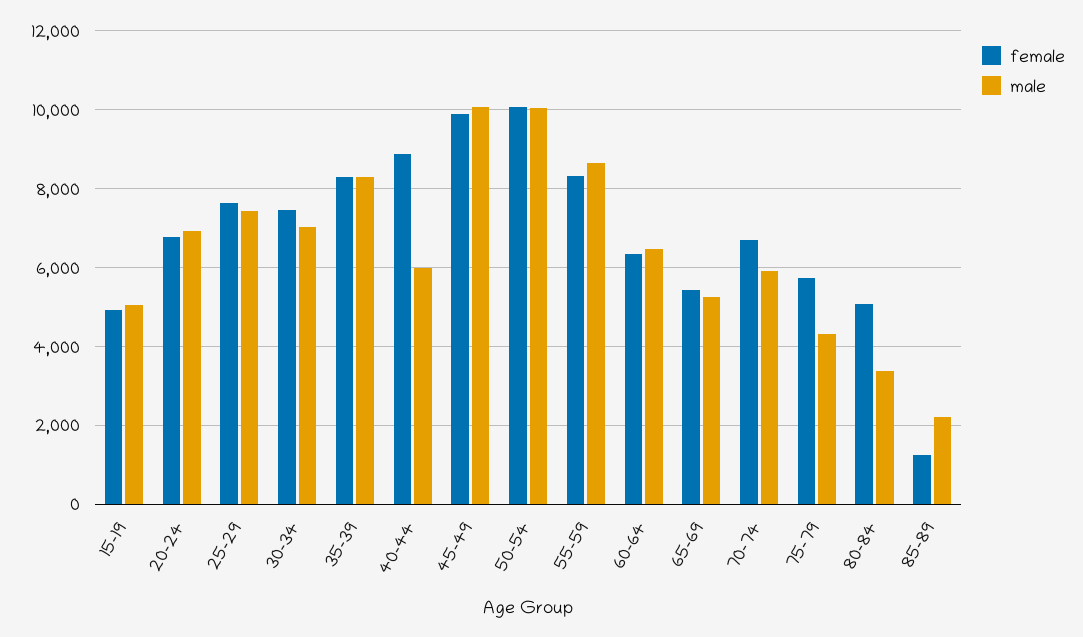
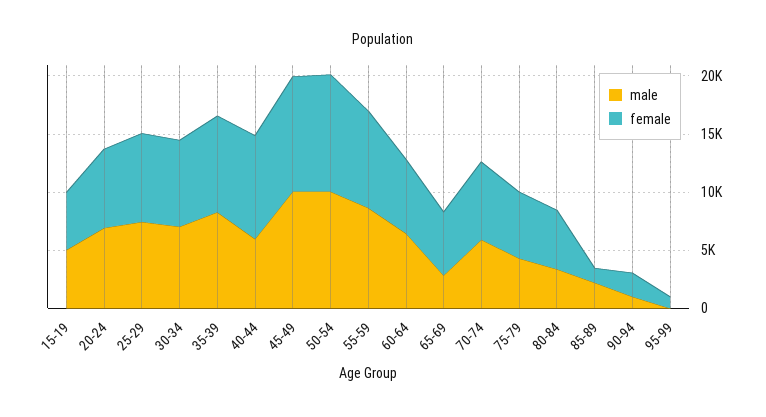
male, 65-69: 5200 -> 3000
male, 90-94: none -> 1000
female, 90-94: none -> 2000
male, 95-99: none -> 0
female, 95-99: none -> 1000

